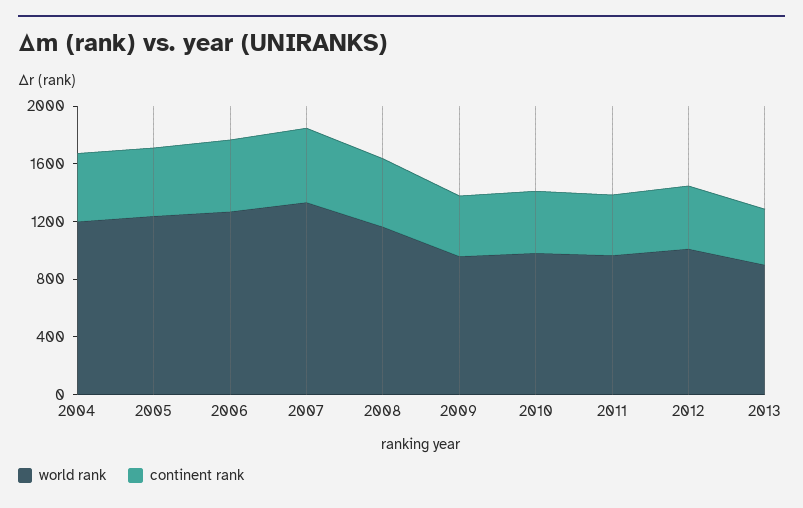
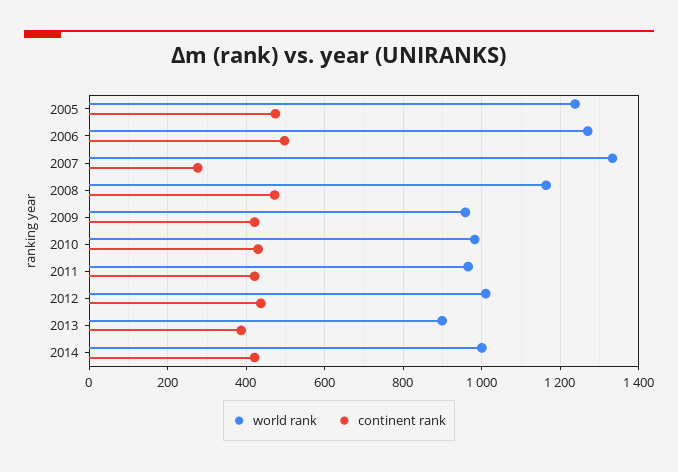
world rank, 2004: 1200 -> none
continent rank, 2004: 500 -> none
continent rank, 2007: 500 -> 280
world rank, 2014: none -> 1000
continent rank, 2014: none -> 420

